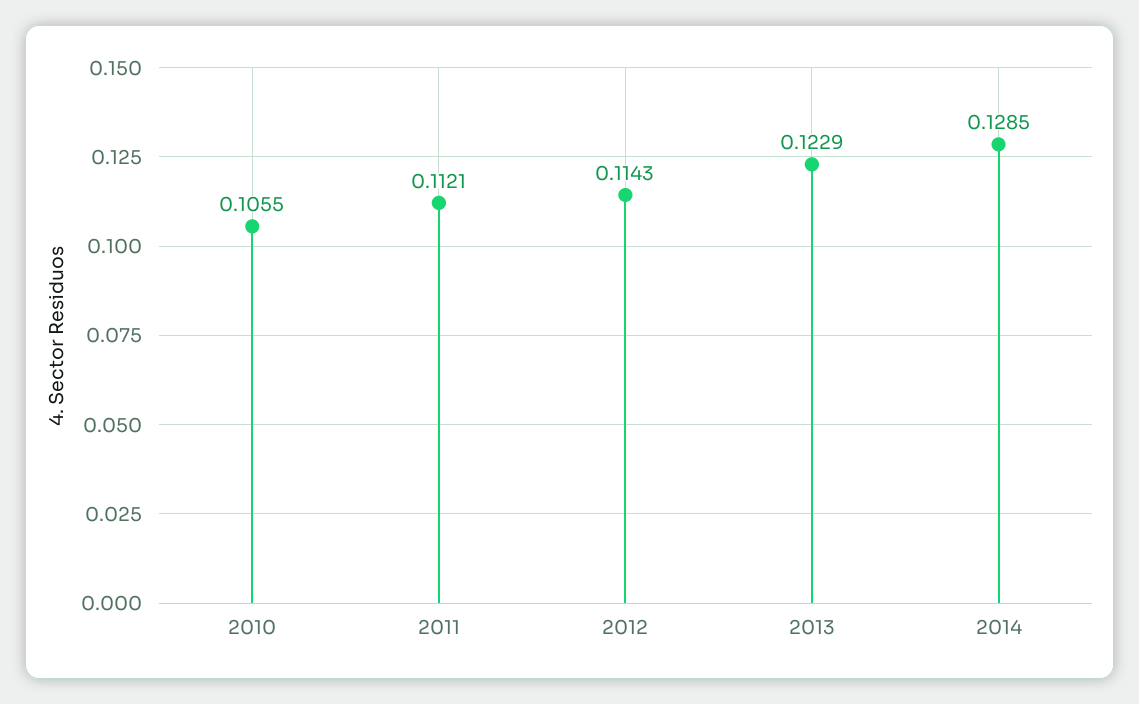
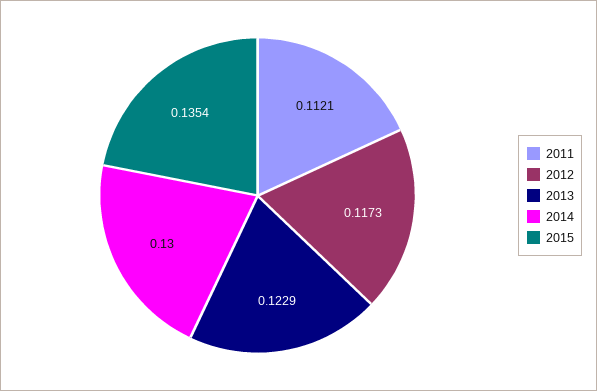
2010: 0.1055 -> none
2012: 0.1143 -> 0.1173
2014: 0.1285 -> 0.13
2015: none -> 0.1354

